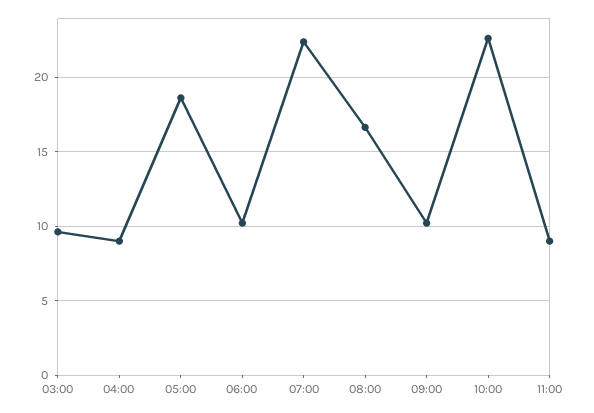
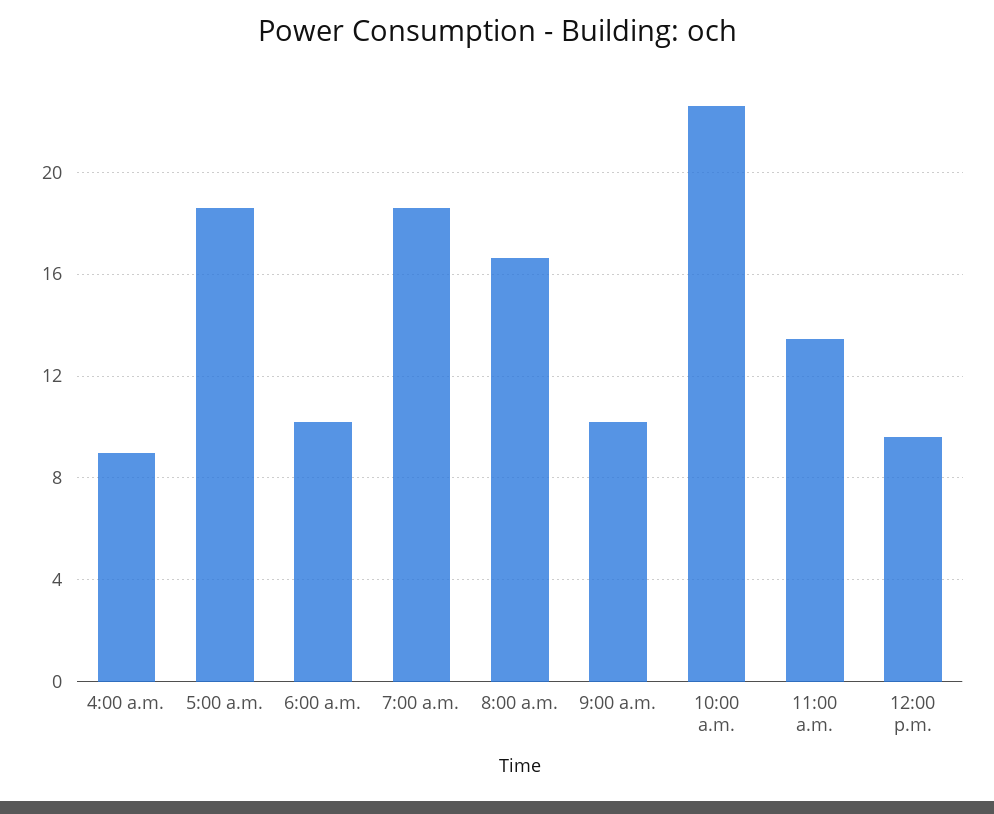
03:00: 9.5 -> none
07:00: 22.5 -> 18.5
11:00: 9 -> 13.5
12:00 p.m.: none -> 9.5

